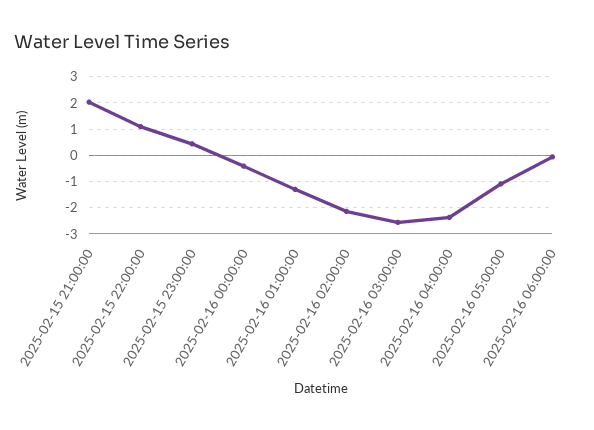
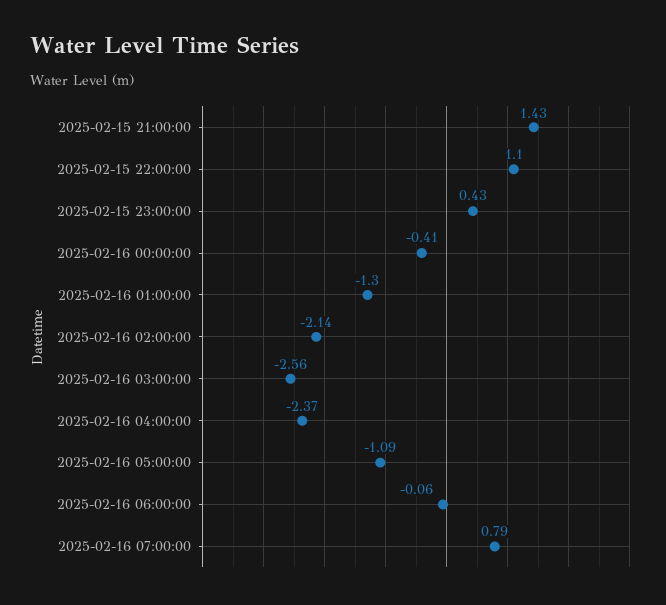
2025-02-15 21:00:00: 2 -> 1.43
2025-02-16 07:00:00: none -> 0.79

